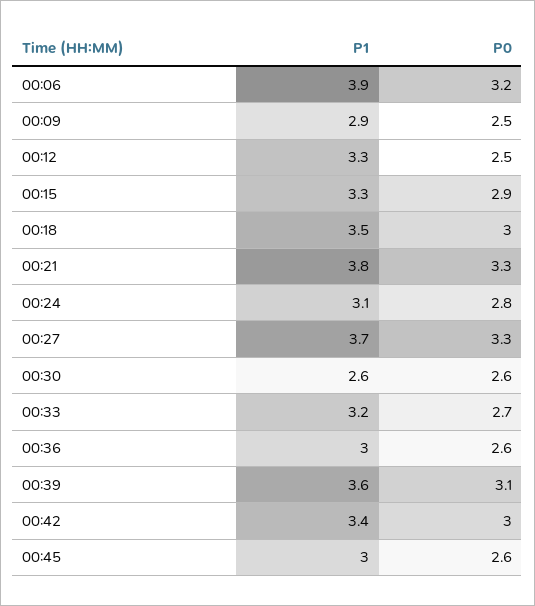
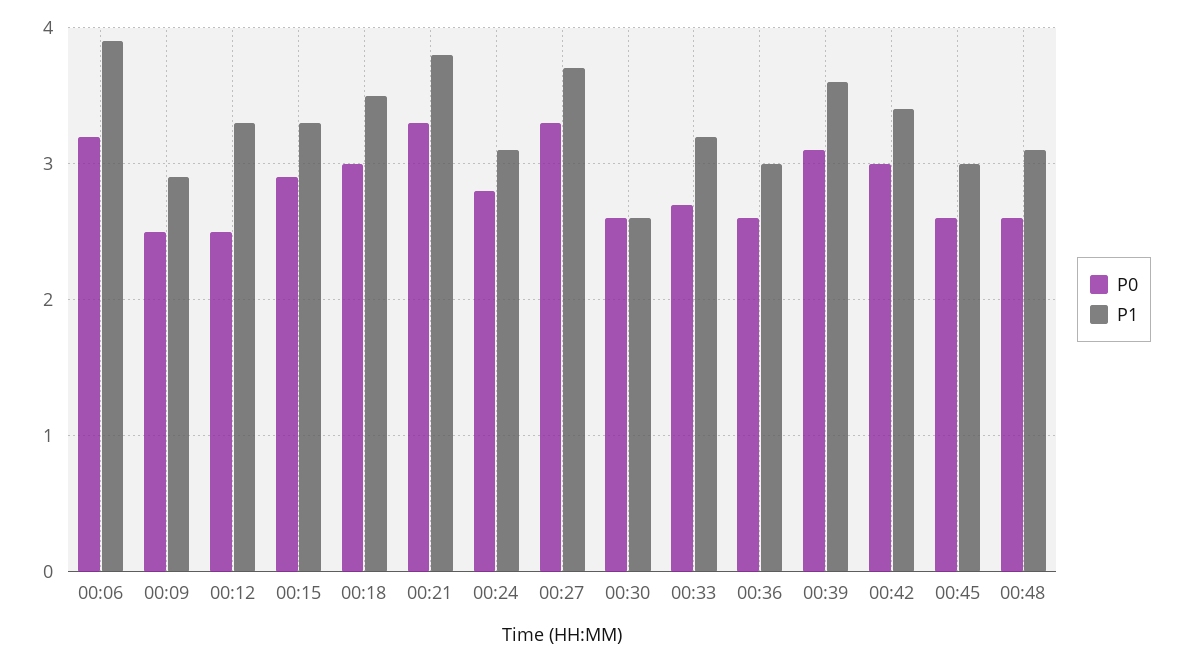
P0, 00:48: none -> 2.6
P1, 00:48: none -> 3.1

